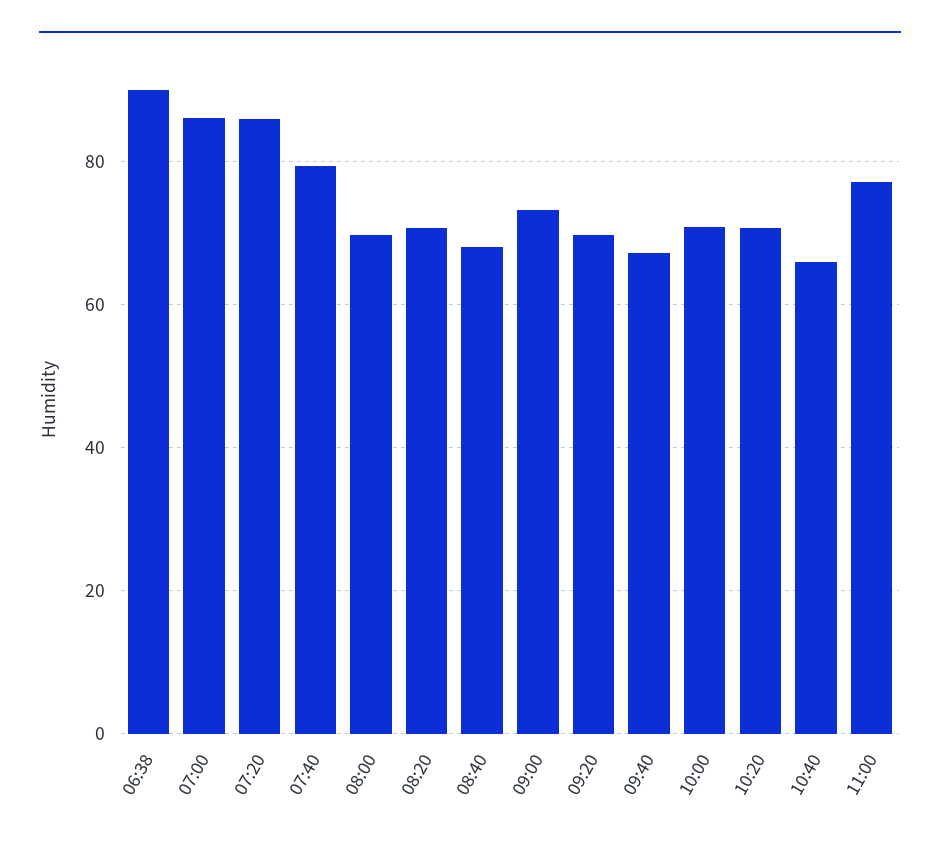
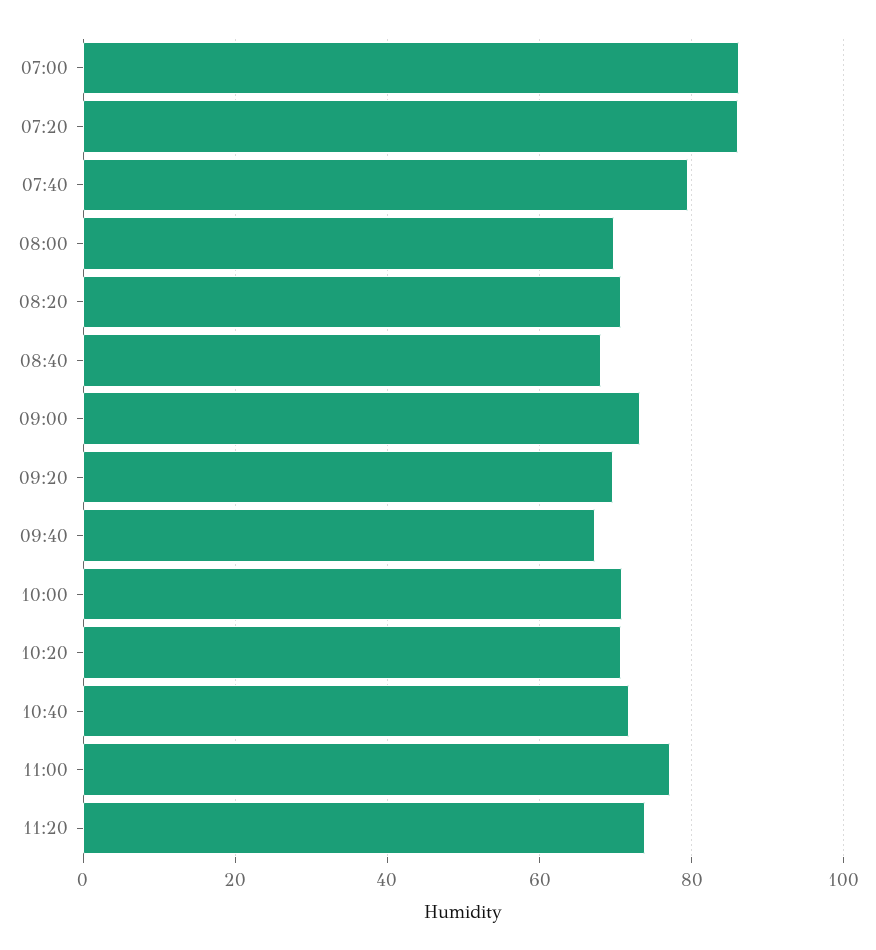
06:38: 90 -> none
10:40: 66 -> 72
11:20: none -> 74

